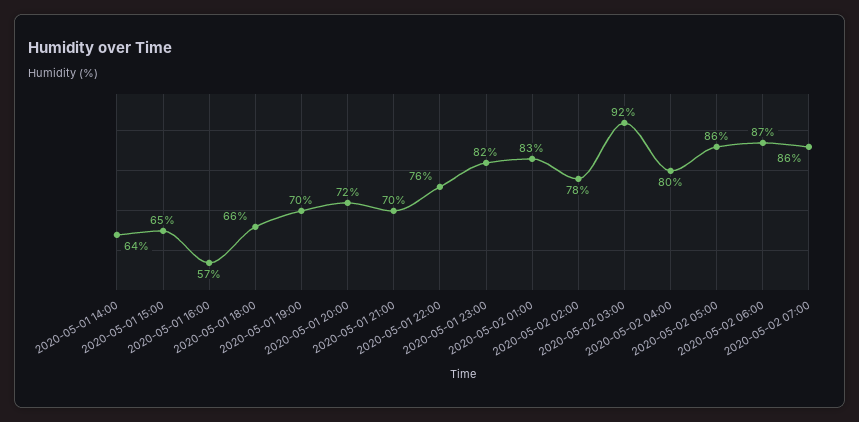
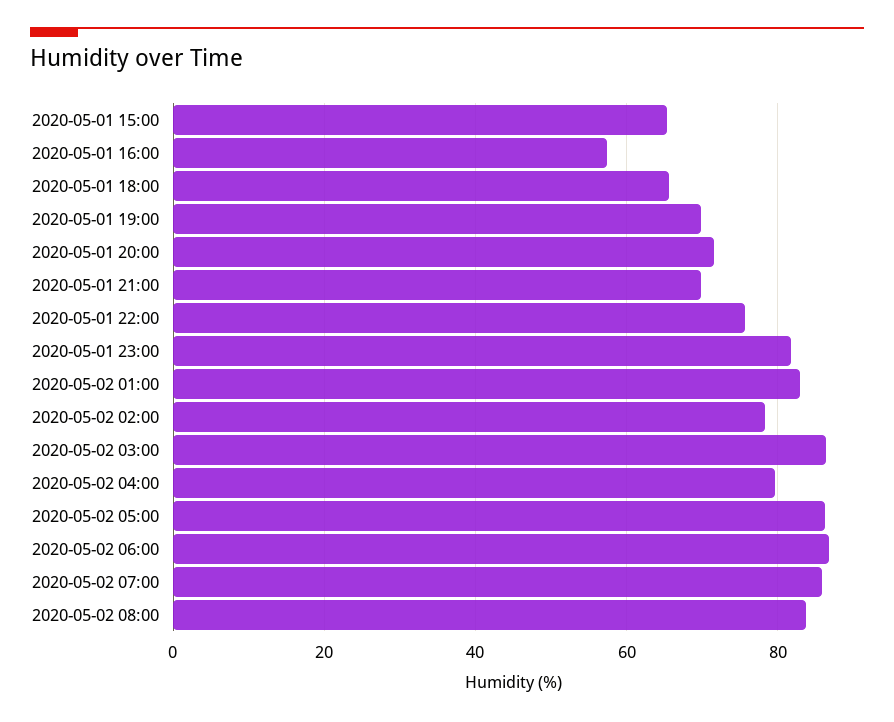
2020-05-01 14:00: 64 -> none
2020-05-02 03:00: 92 -> 86
2020-05-02 08:00: none -> 84

